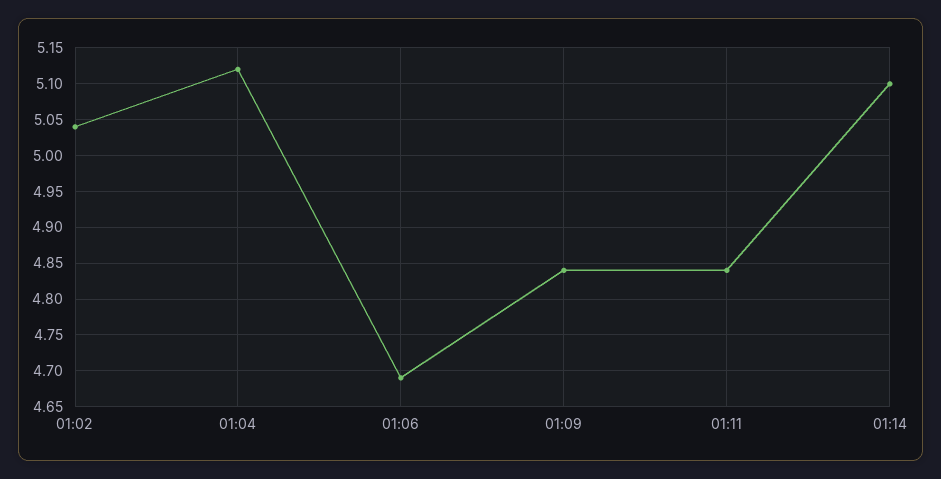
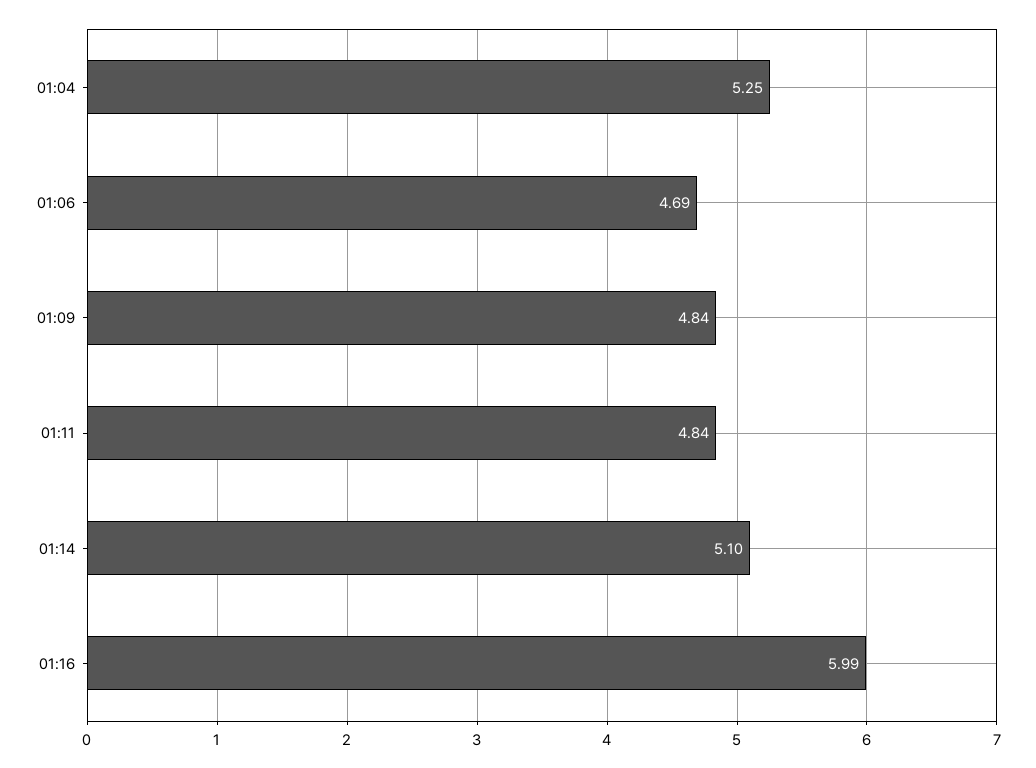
01:02: 5.04 -> none
01:04: 5.12 -> 5.25
01:16: none -> 5.99

